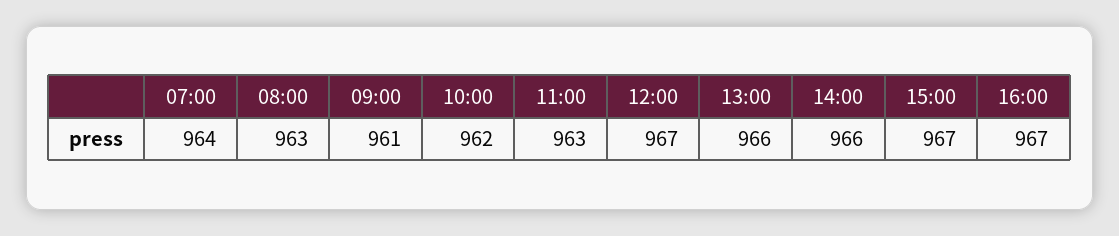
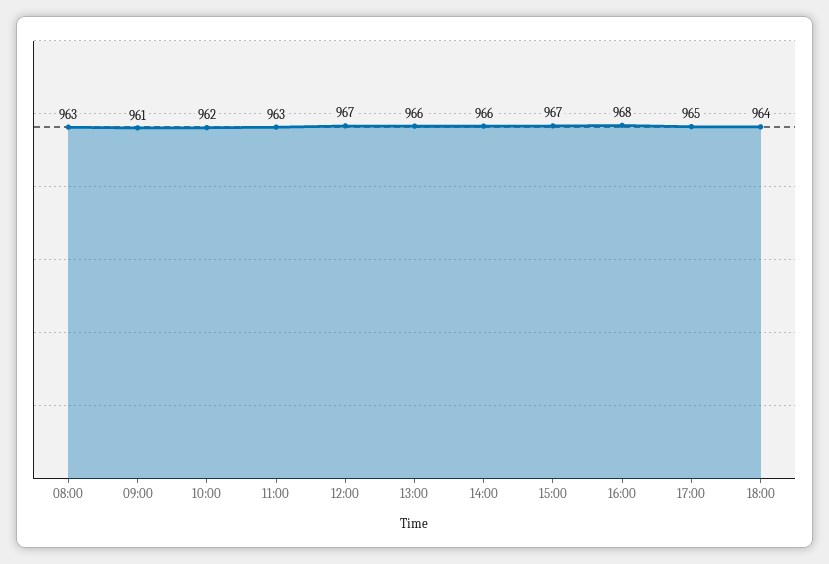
07:00: 964 -> none
16:00: 967 -> 968
17:00: none -> 965
18:00: none -> 964

